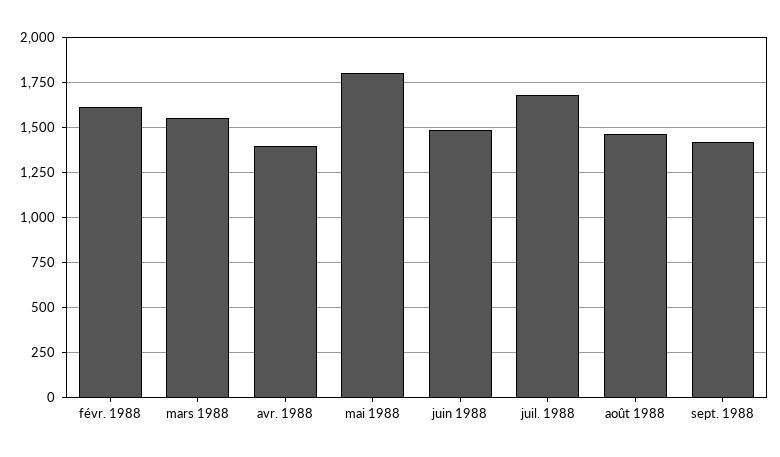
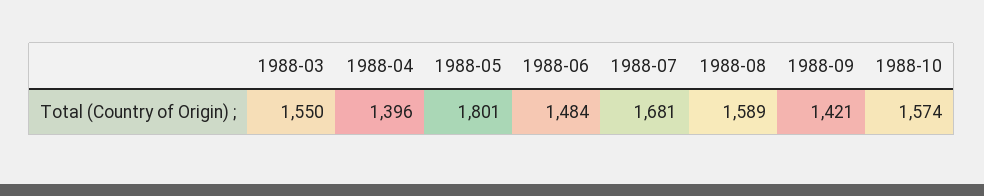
févr. 1988: 1600 -> none
août 1988: 1450 -> 1589
1988-10: none -> 1574

